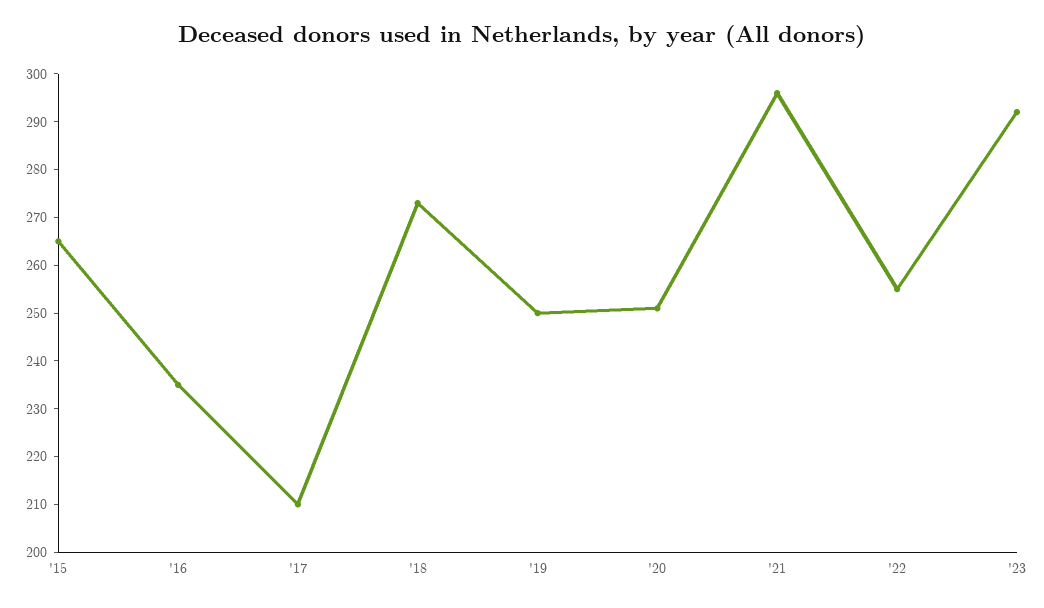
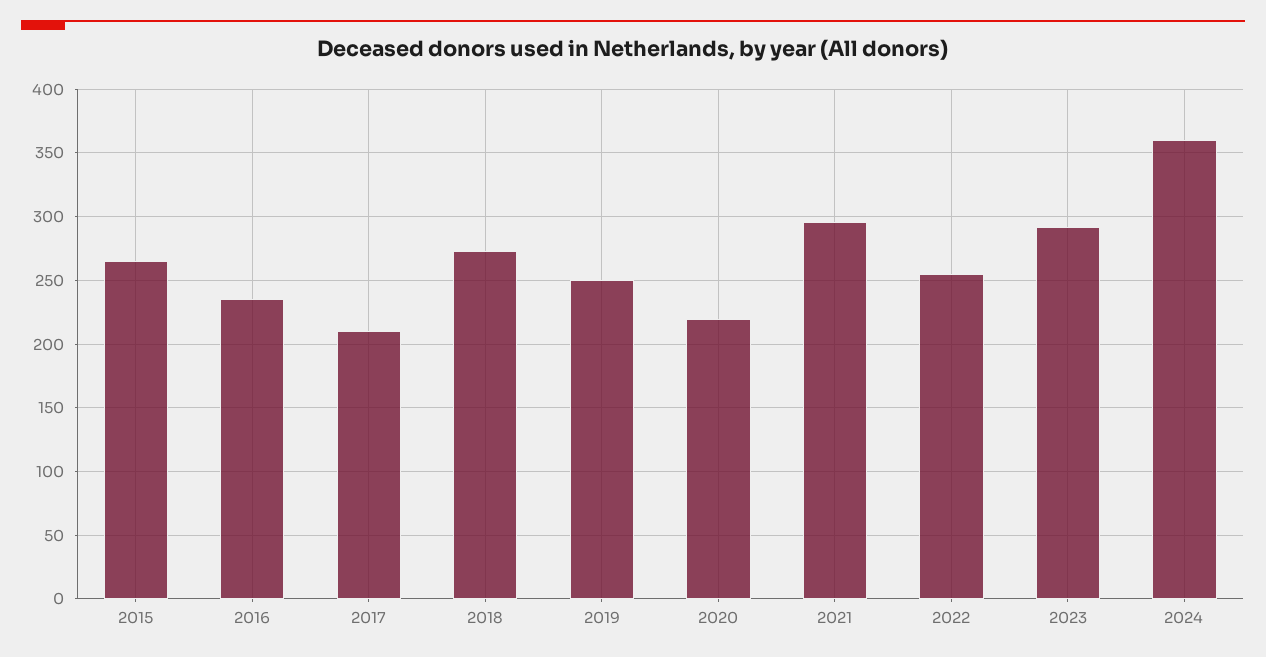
'20: 250 -> 220
2024: none -> 360

